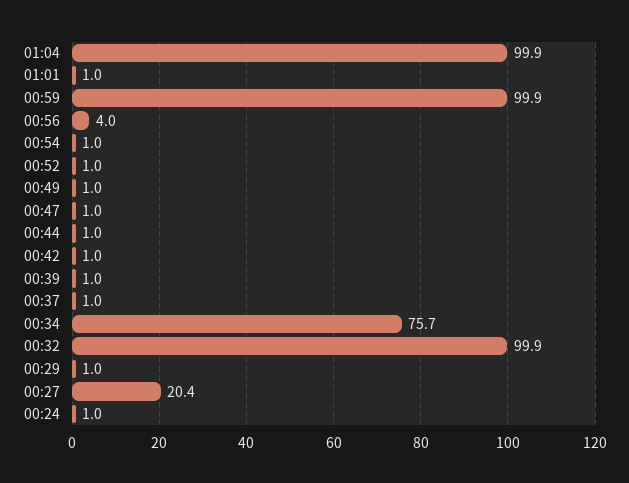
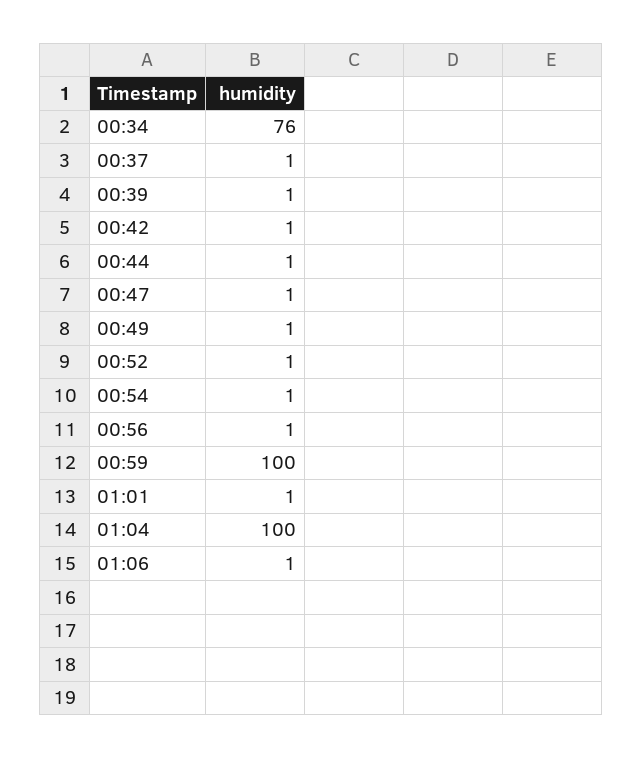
00:56: 4 -> 1
00:32: 99.9 -> none
00:29: 1 -> none
00:27: 20.4 -> none
00:24: 1 -> none
01:06: none -> 1

